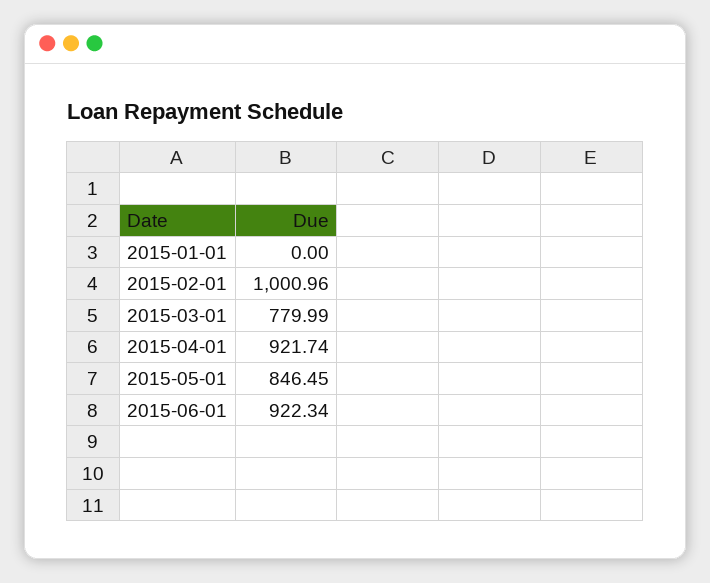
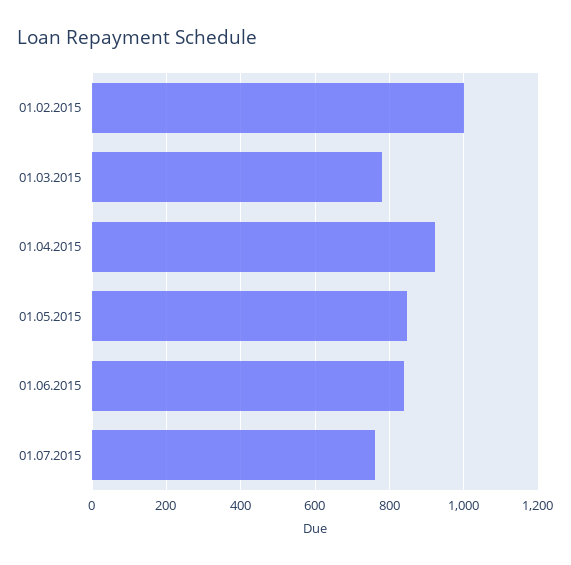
2015-01-01: 0 -> none
2015-06-01: 922.34 -> 840
01.07.2015: none -> 760

